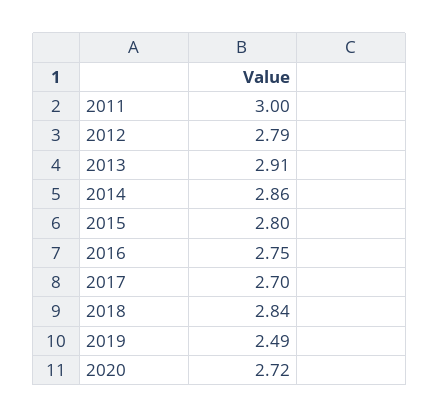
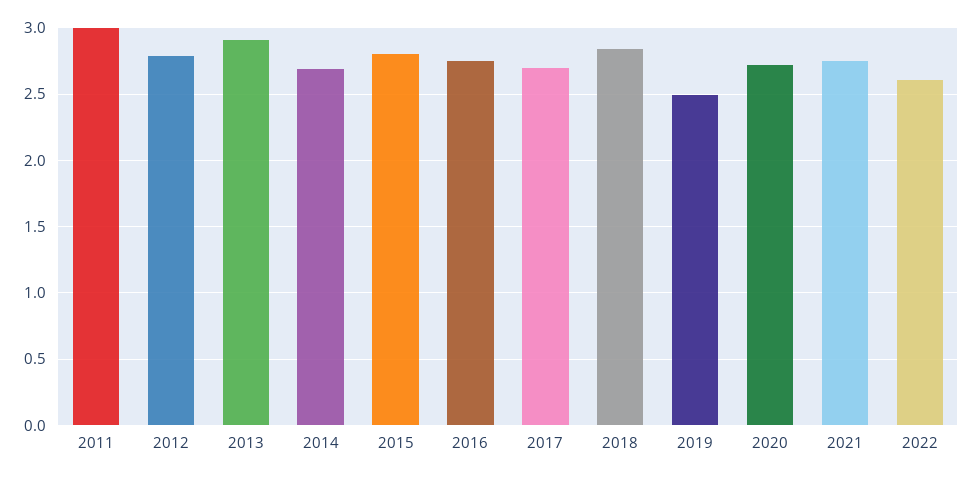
2014: 2.86 -> 2.7
2021: none -> 2.75
2022: none -> 2.6

